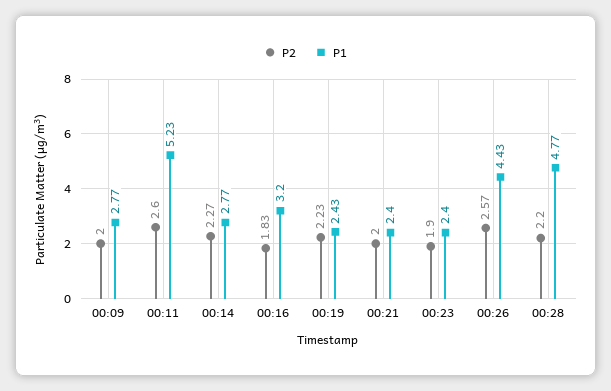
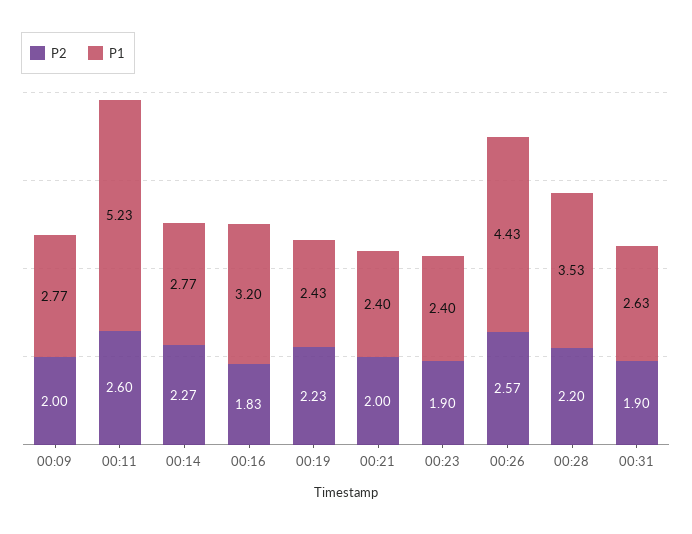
P1, 00:28: 4.77 -> 3.53
P2, 00:31: none -> 1.9
P1, 00:31: none -> 2.63

